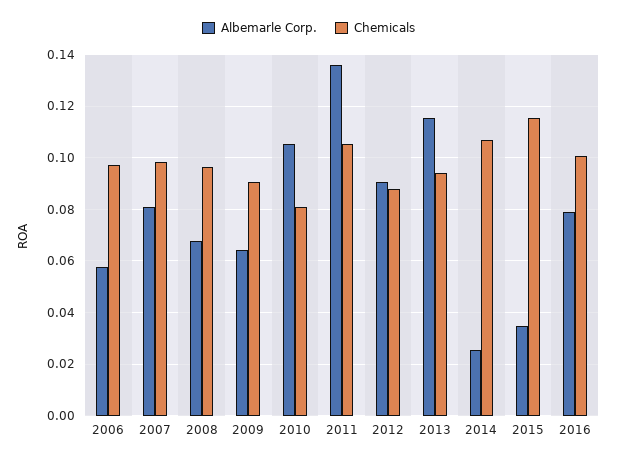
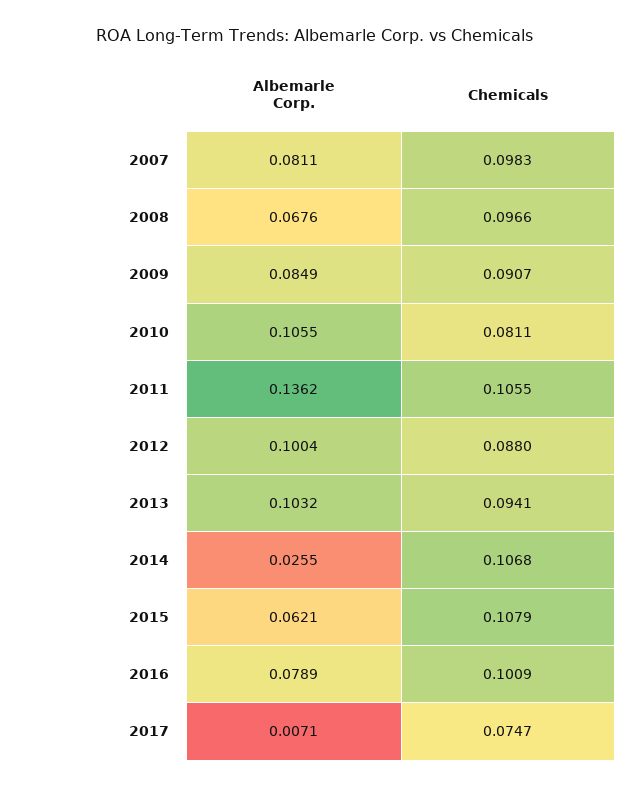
Albemarle Corp., 2006: 0.0575 -> none
Chemicals, 2006: 0.0975 -> none
Albemarle Corp., 2009: 0.065 -> 0.0849
Albemarle Corp., 2012: 0.09 -> 0.1004
Albemarle Corp., 2013: 0.115 -> 0.1032
Albemarle Corp., 2015: 0.035 -> 0.0621
Chemicals, 2015: 0.115 -> 0.1079
Albemarle Corp., 2017: none -> 0.0071
Chemicals, 2017: none -> 0.0747

